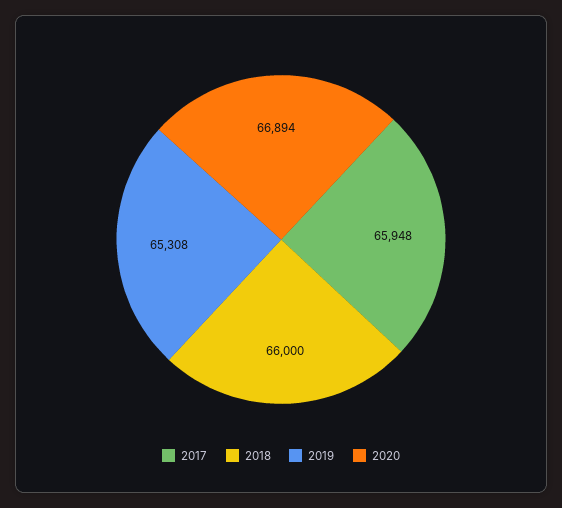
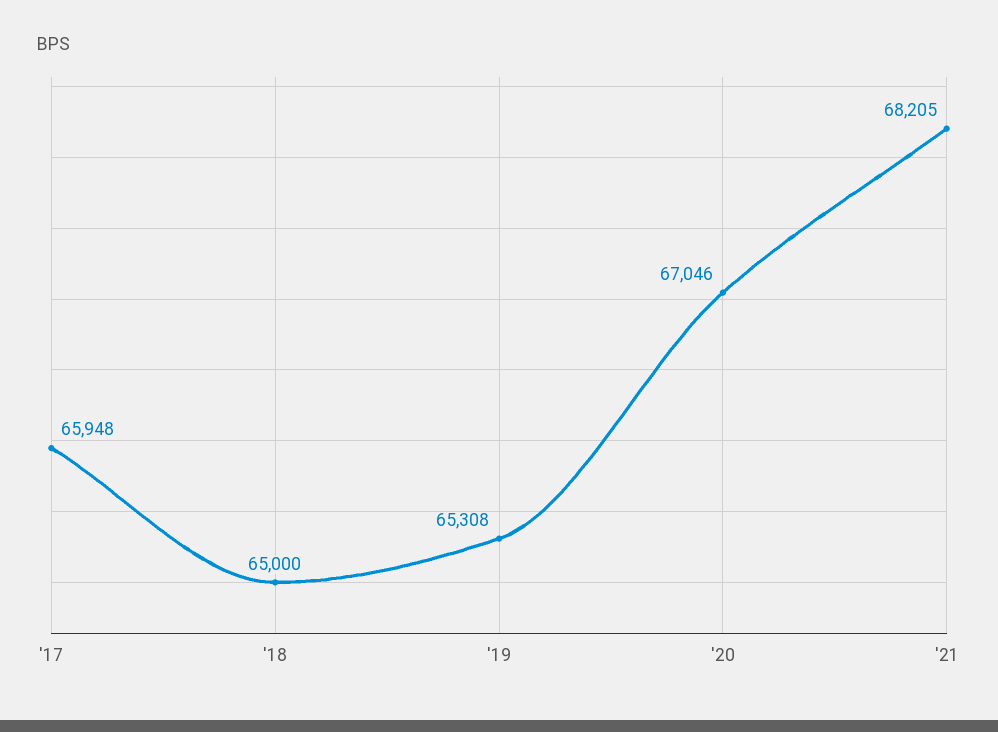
2018: 66000 -> 65000
2020: 66894 -> 67046
'21: none -> 68205

